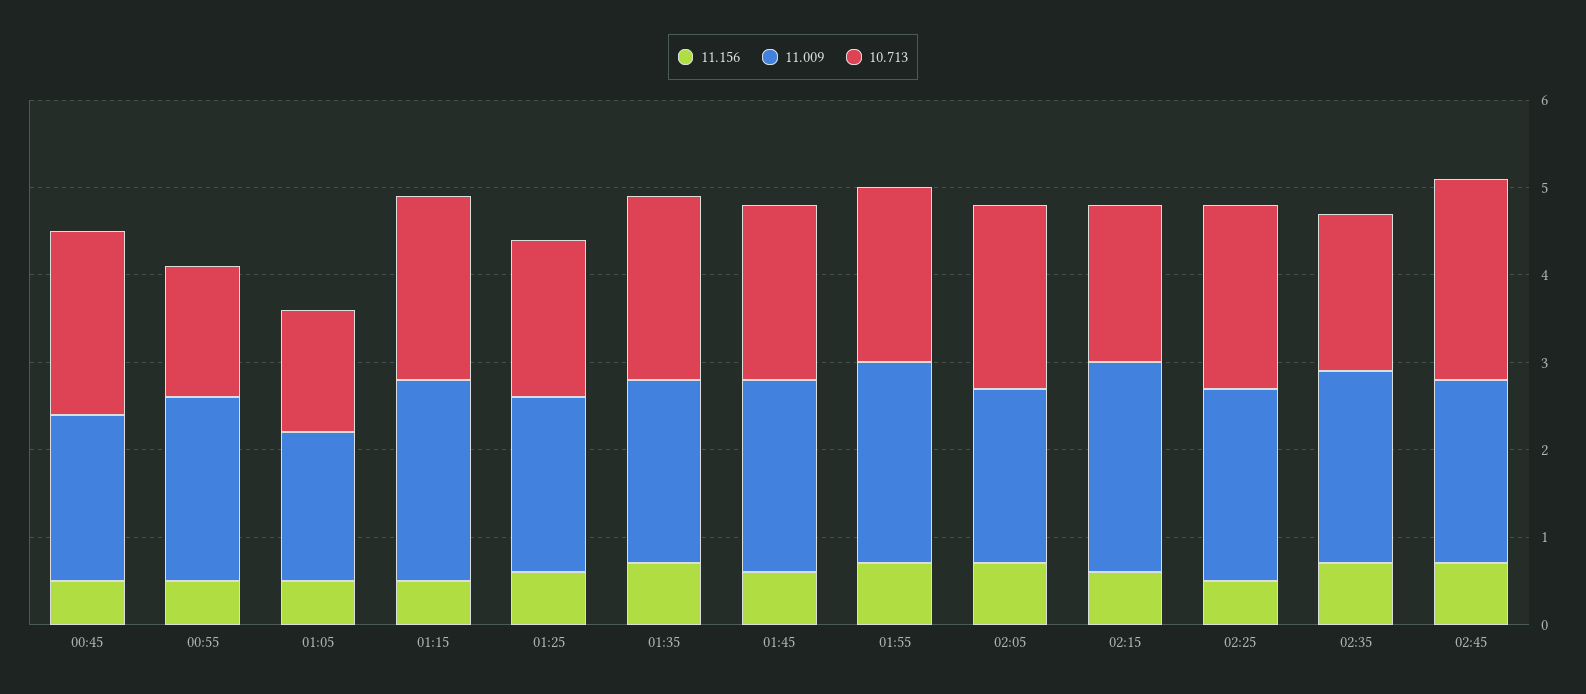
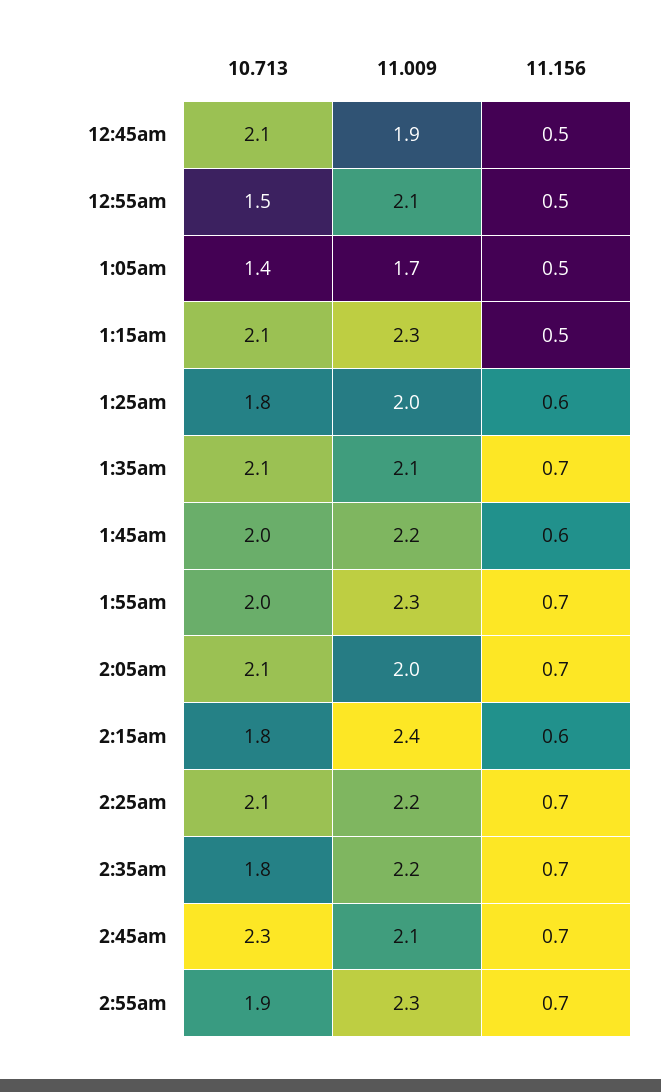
11.156, 02:25: 0.5 -> 0.7
10.713, 2:55am: none -> 1.9
11.009, 2:55am: none -> 2.3
11.156, 2:55am: none -> 0.7

